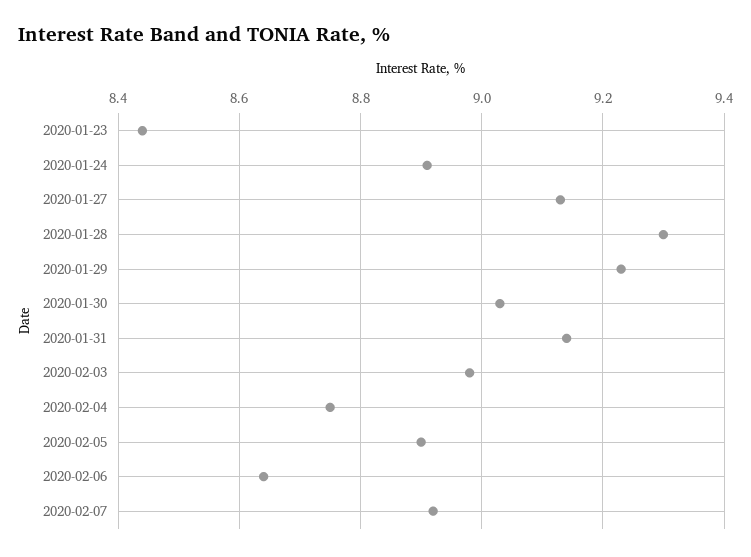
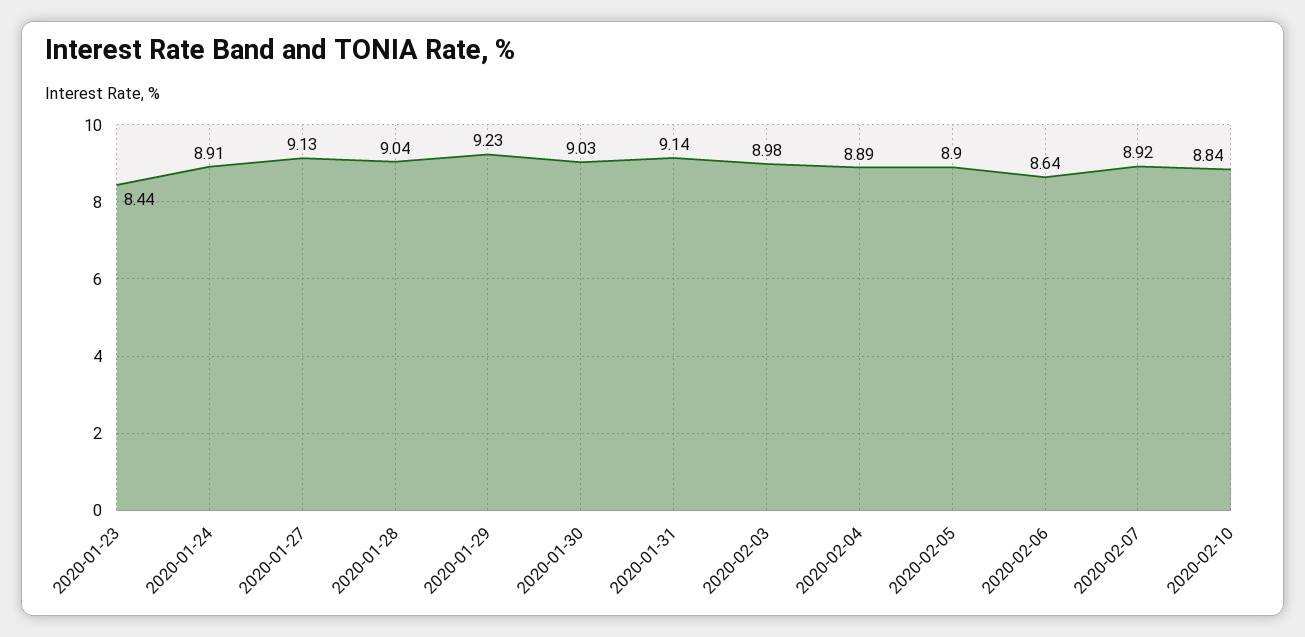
2020-01-28: 9.3 -> 9.04
2020-02-04: 8.75 -> 8.89
2020-02-10: none -> 8.84

